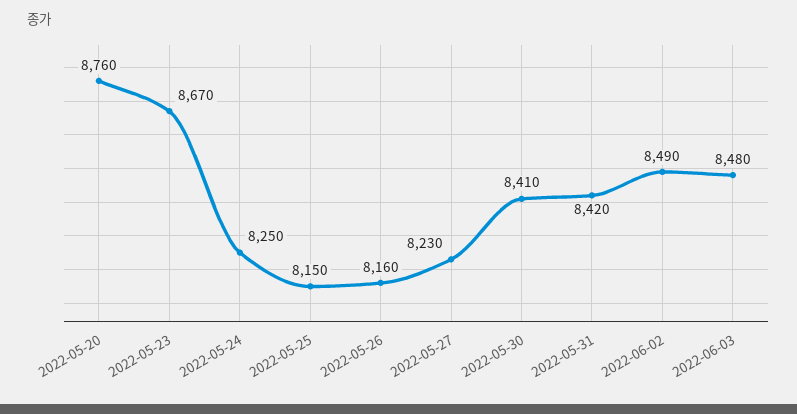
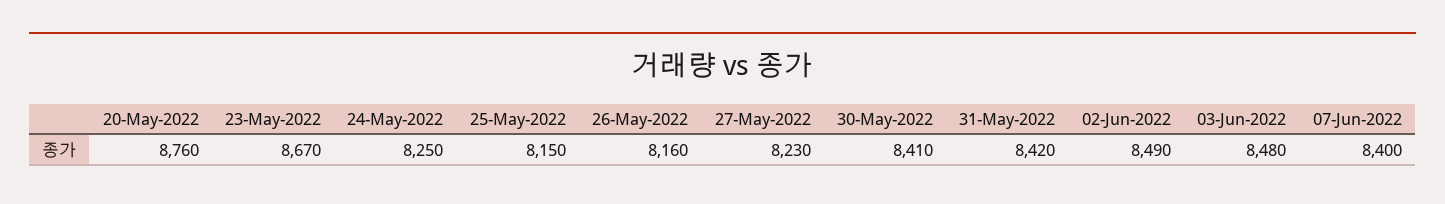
07-Jun-2022: none -> 8400

